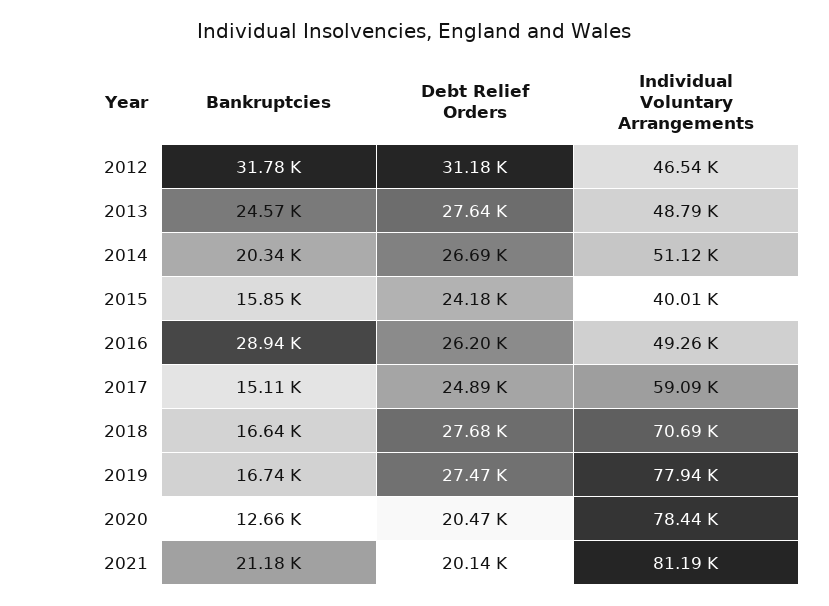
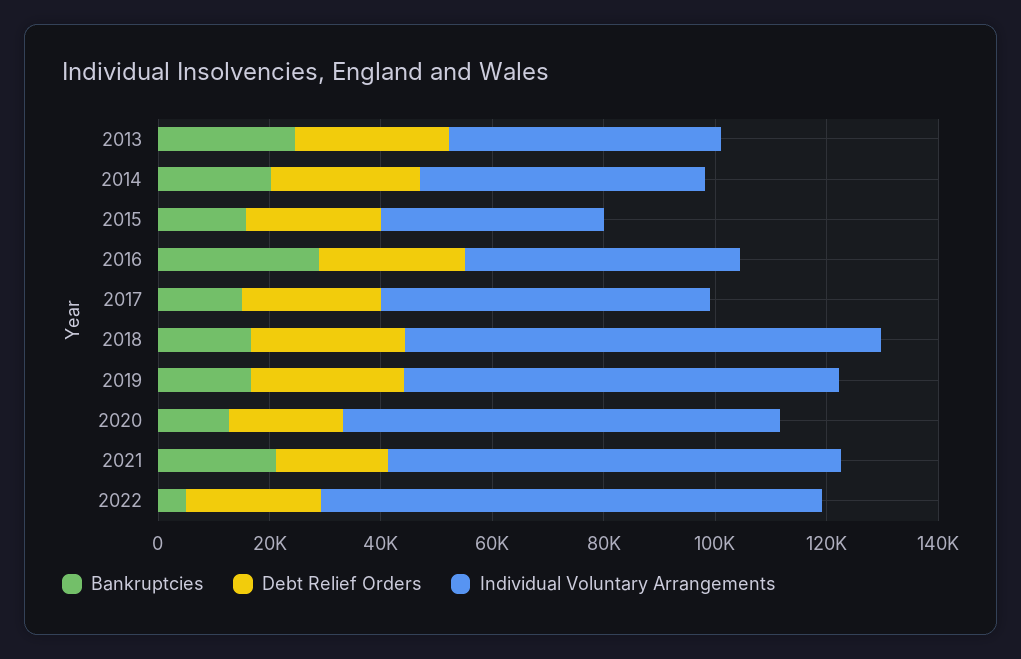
Bankruptcies, 2012: 31780 -> none
Debt Relief Orders, 2012: 31180 -> none
Individual Voluntary Arrangements, 2012: 46540 -> none
Individual Voluntary Arrangements, 2018: 70690 -> 85000
Bankruptcies, 2022: none -> 5000
Debt Relief Orders, 2022: none -> 25000
Individual Voluntary Arrangements, 2022: none -> 90000

